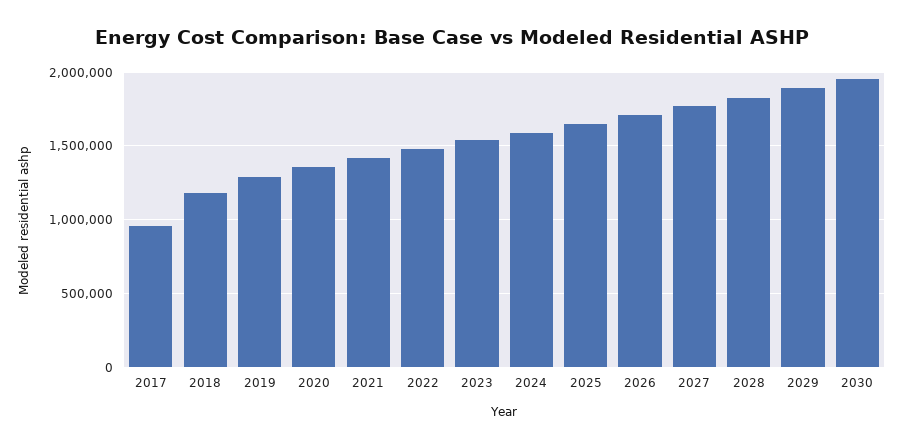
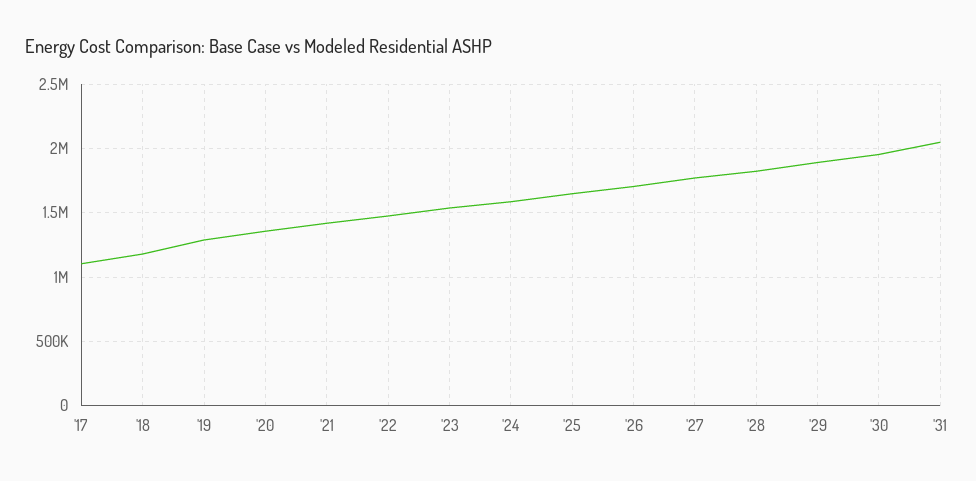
2017: 950000 -> 1100000
'31: none -> 2050000

